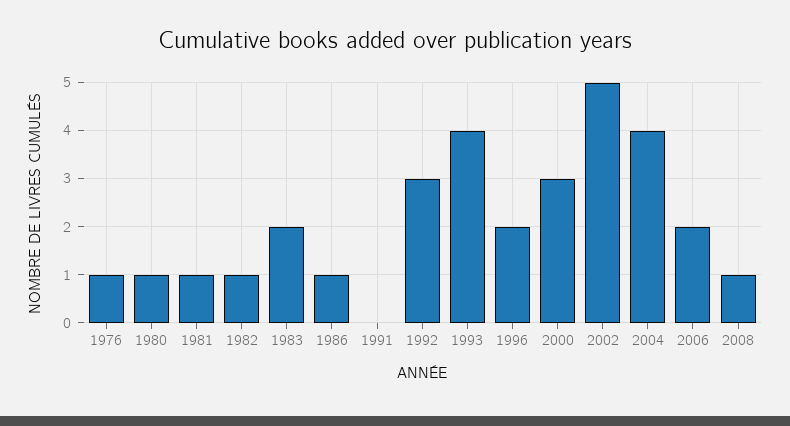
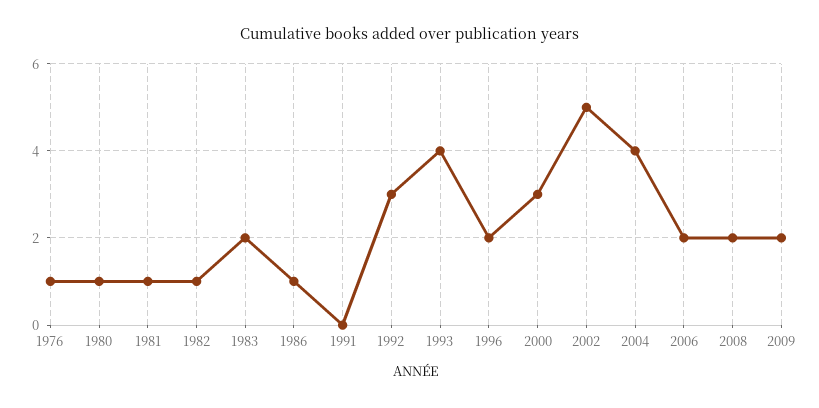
2008: 1 -> 2
2009: none -> 2

